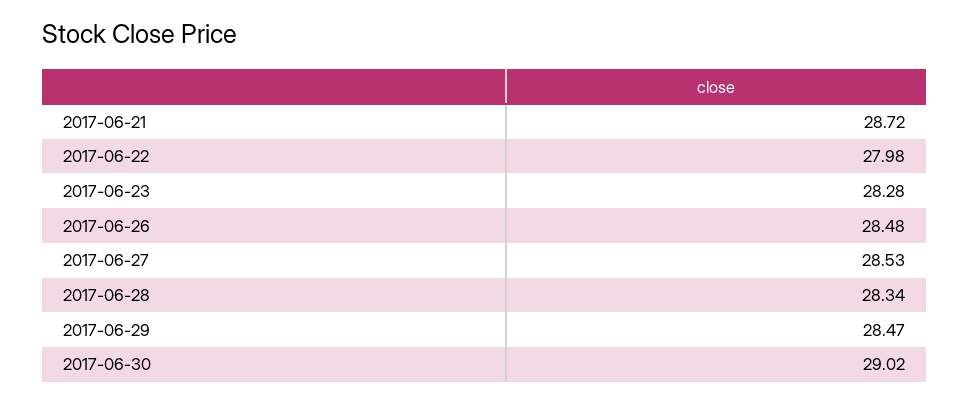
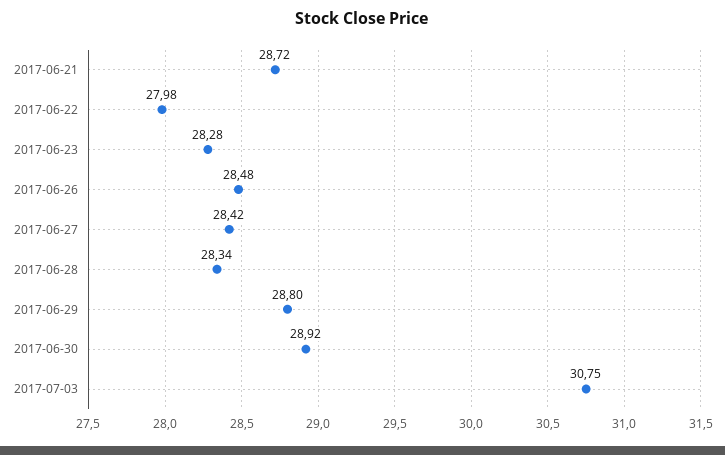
2017-06-27: 28.53 -> 28.42
2017-06-29: 28.47 -> 28.8
2017-06-30: 29.02 -> 28.92
2017-07-03: none -> 30.75

